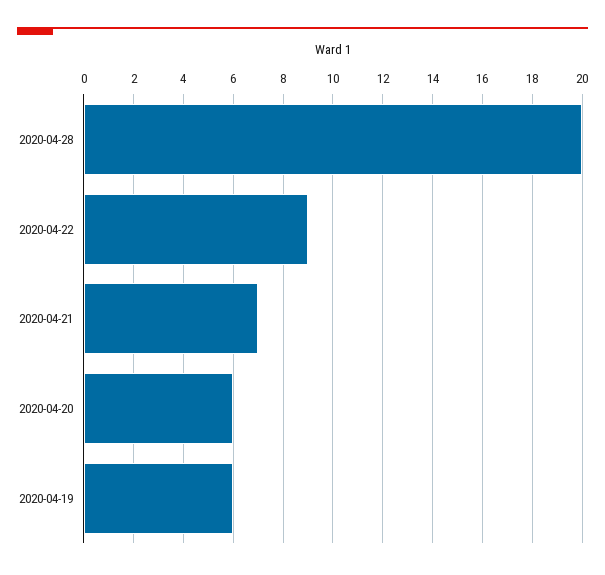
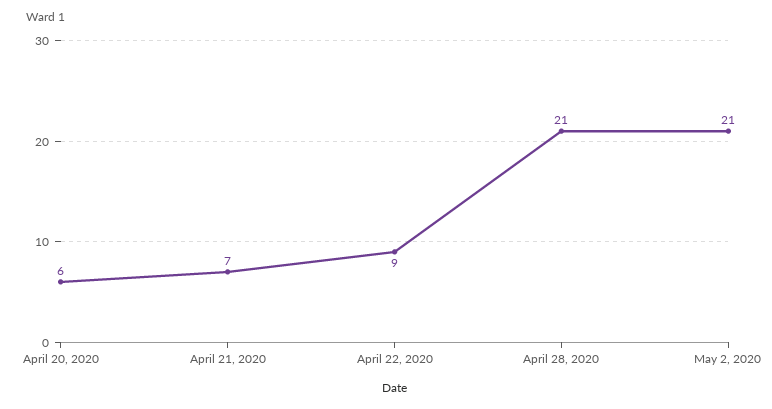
2020-04-28: 20 -> 21
2020-04-19: 6 -> none
May 2, 2020: none -> 21

